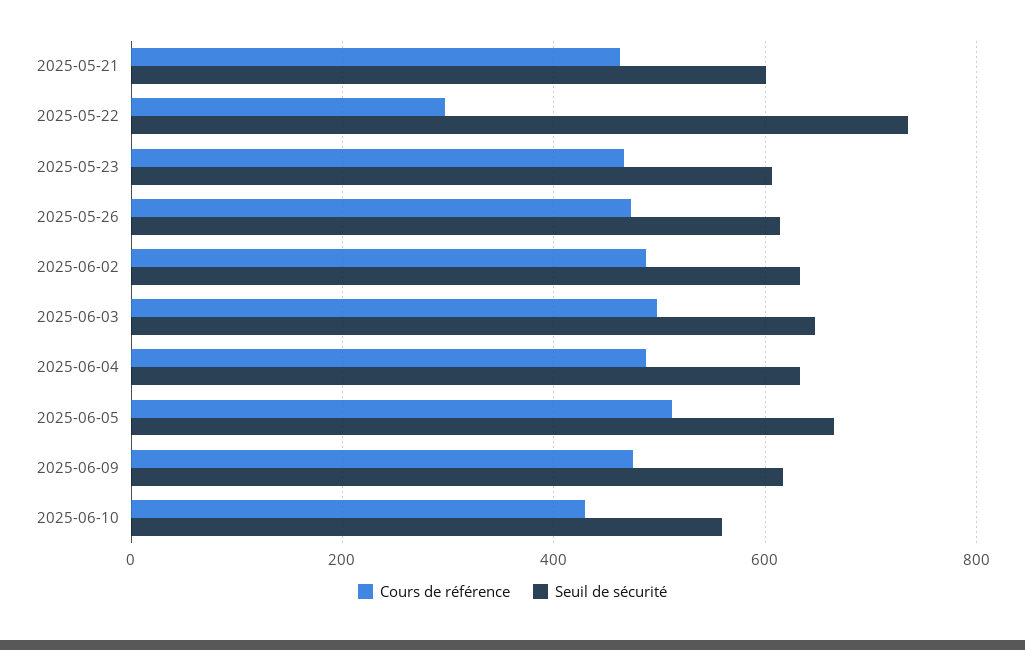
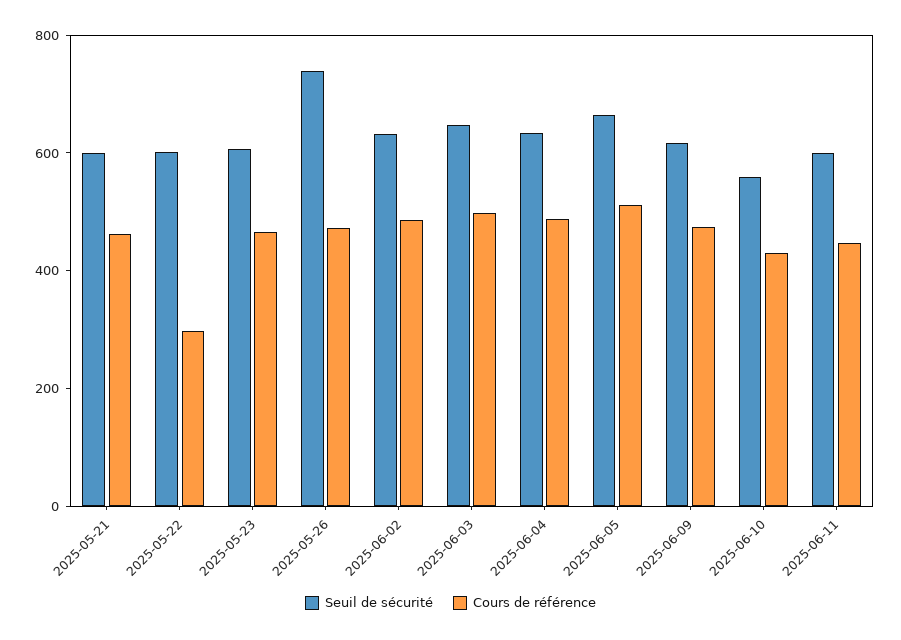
Seuil de sécurité, 2025-05-22: 740 -> 600
Seuil de sécurité, 2025-05-26: 620 -> 750
Seuil de sécurité, 2025-06-11: none -> 600
Cours de référence, 2025-06-11: none -> 450

